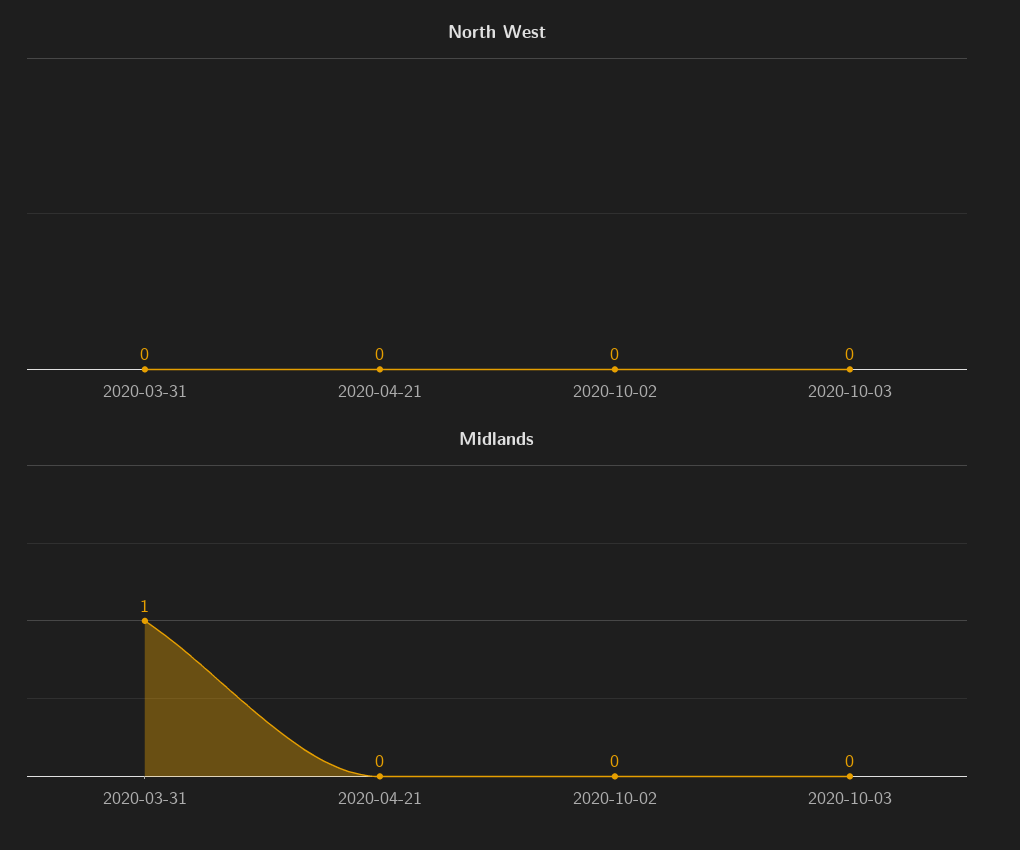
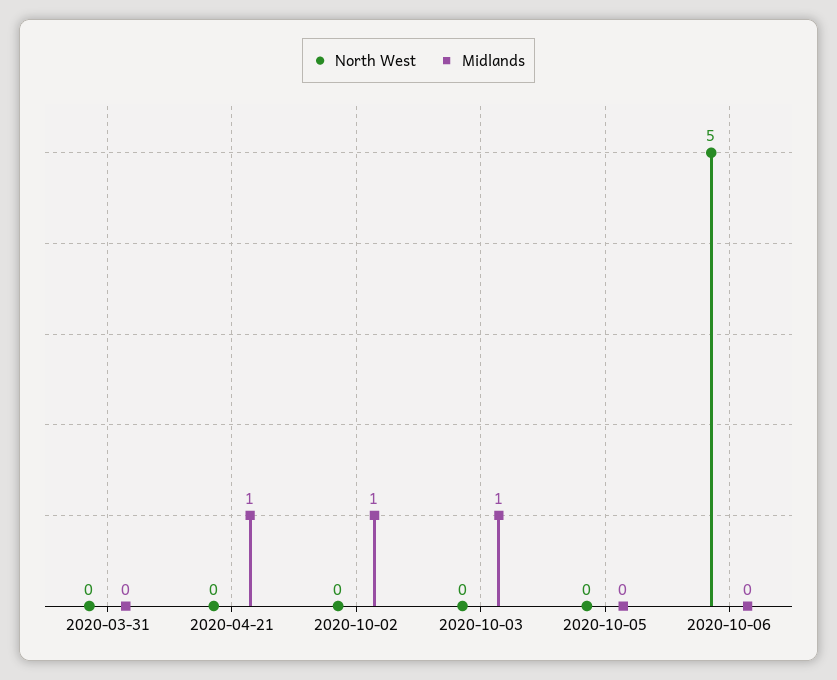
Midlands, 2020-03-31: 1 -> 0
Midlands, 2020-04-21: 0 -> 1
Midlands, 2020-10-02: 0 -> 1
Midlands, 2020-10-03: 0 -> 1
North West, 2020-10-05: none -> 0
Midlands, 2020-10-05: none -> 0
North West, 2020-10-06: none -> 5
Midlands, 2020-10-06: none -> 0

